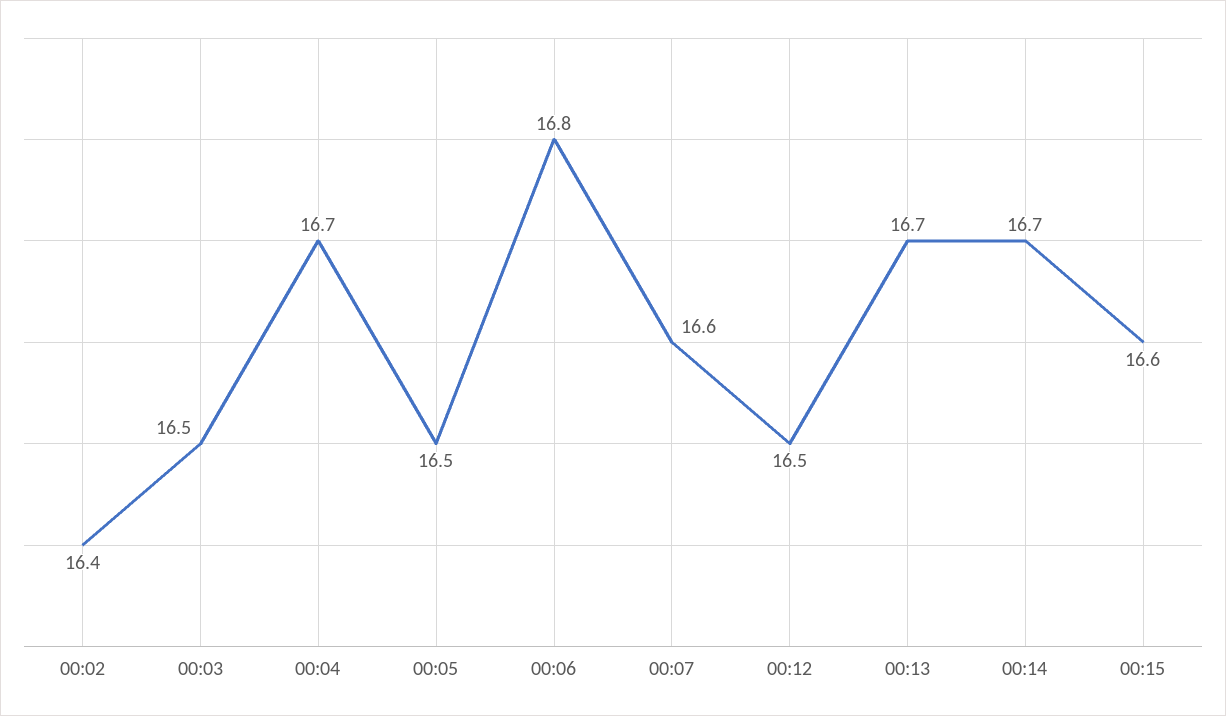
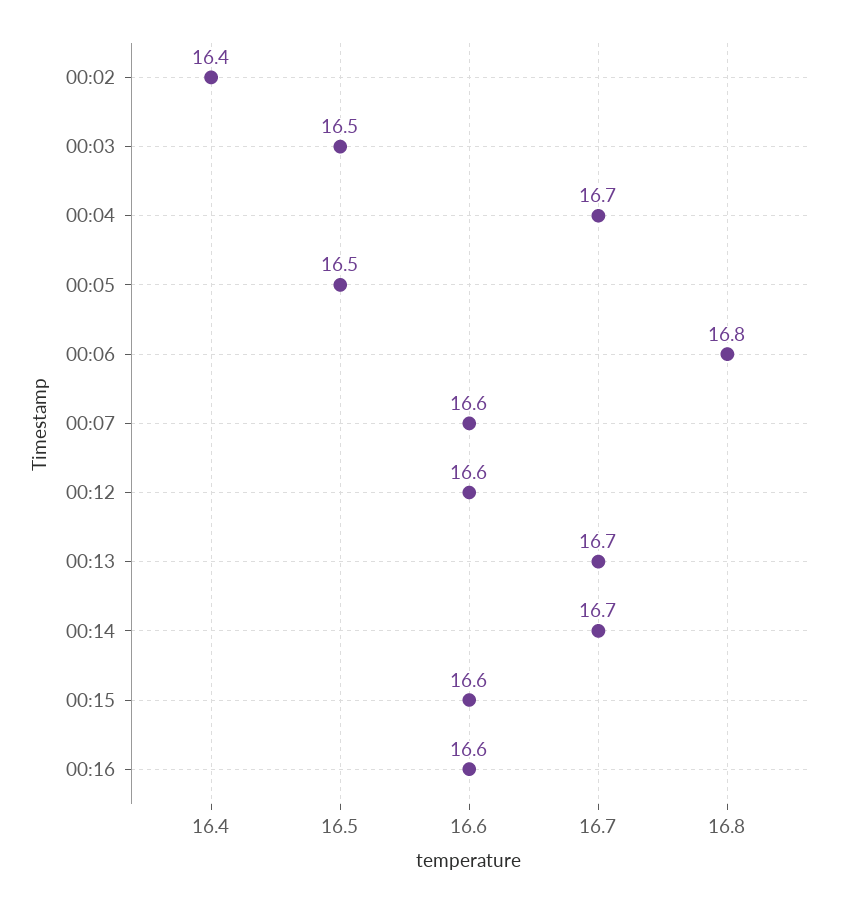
00:12: 16.5 -> 16.6
00:16: none -> 16.6

